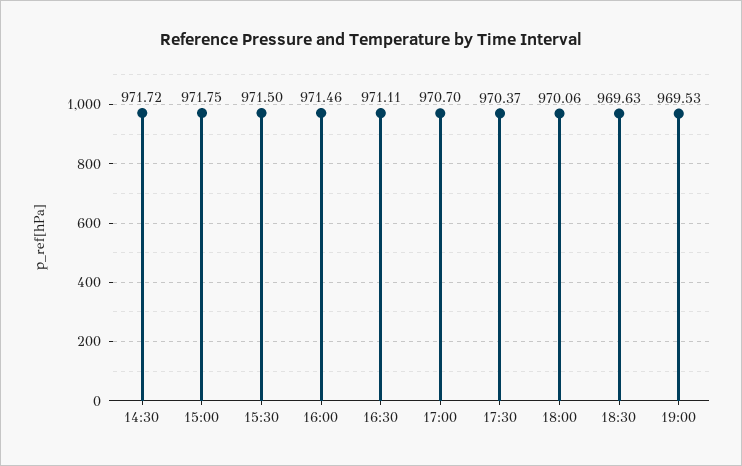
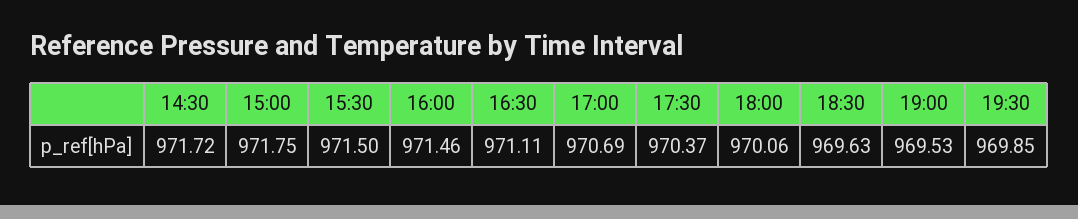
17:00: 970.7 -> 970.69
19:30: none -> 969.85

